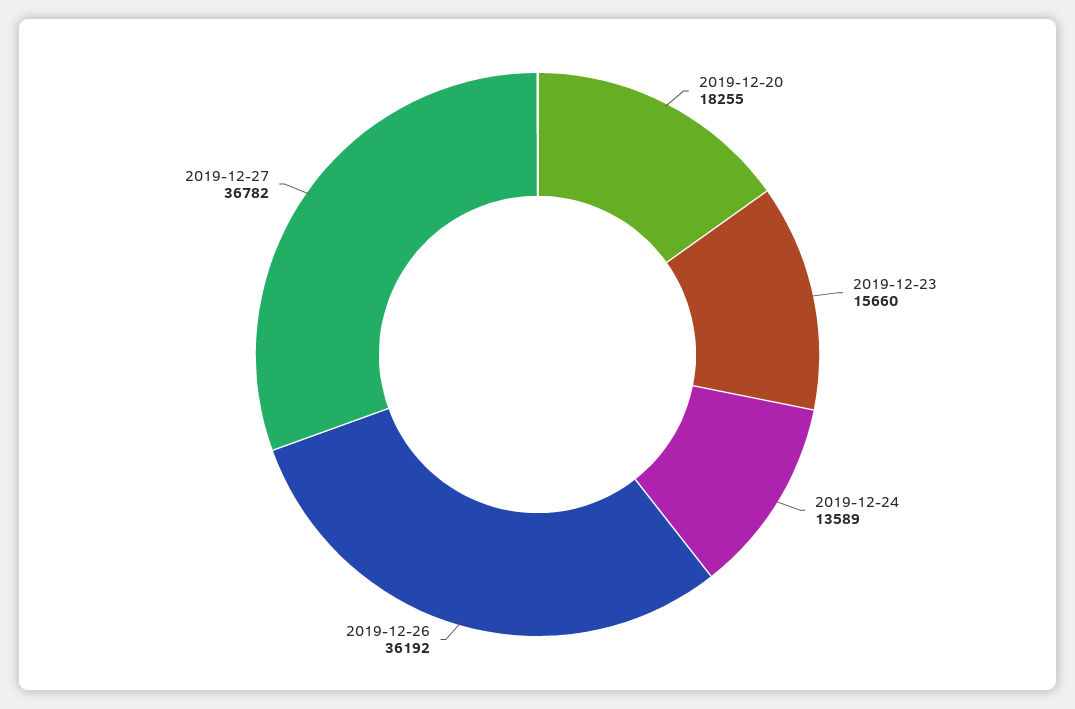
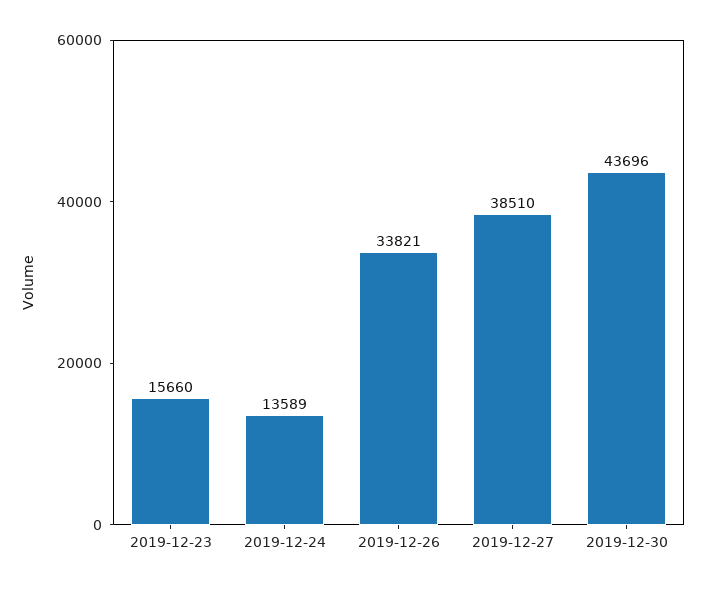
2019-12-20: 18255 -> none
2019-12-26: 36192 -> 33821
2019-12-27: 36782 -> 38510
2019-12-30: none -> 43696

